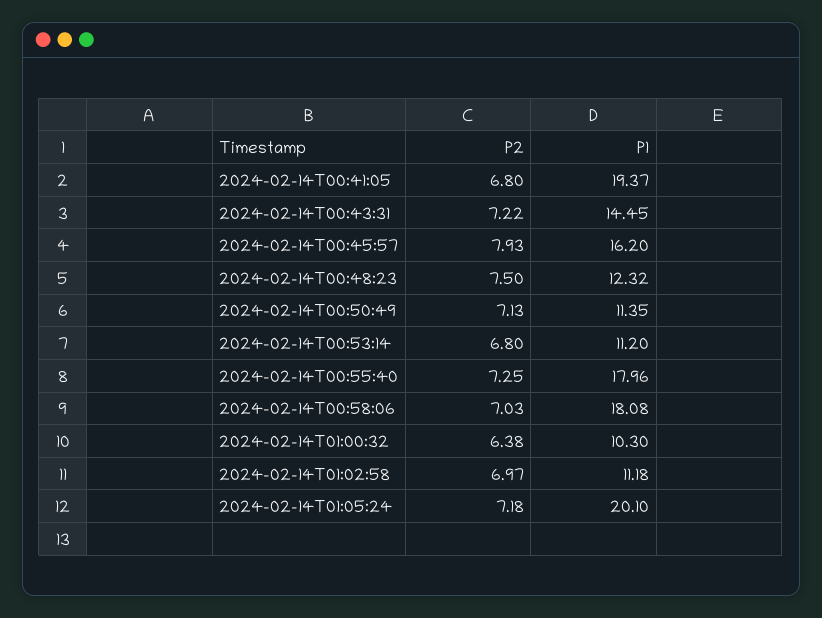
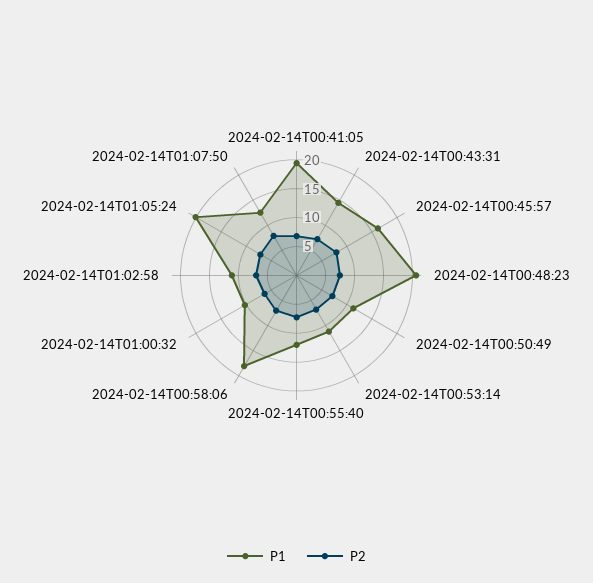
P1, 2024-02-14T00:48:23: 12.32 -> 20
P1, 2024-02-14T00:55:40: 17.96 -> 12.5
P1, 2024-02-14T01:07:50: none -> 12.5
P2, 2024-02-14T01:07:50: none -> 7.5

